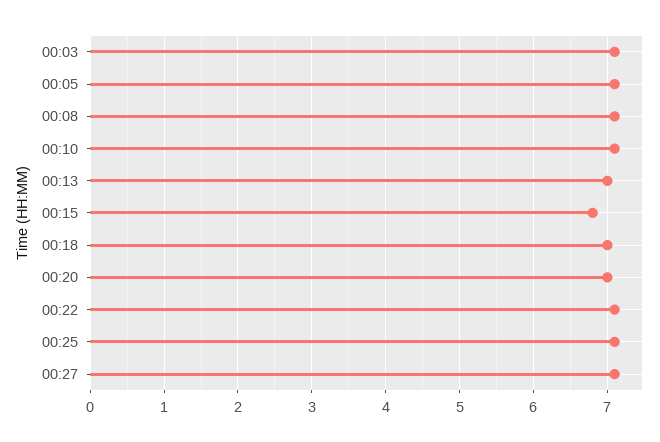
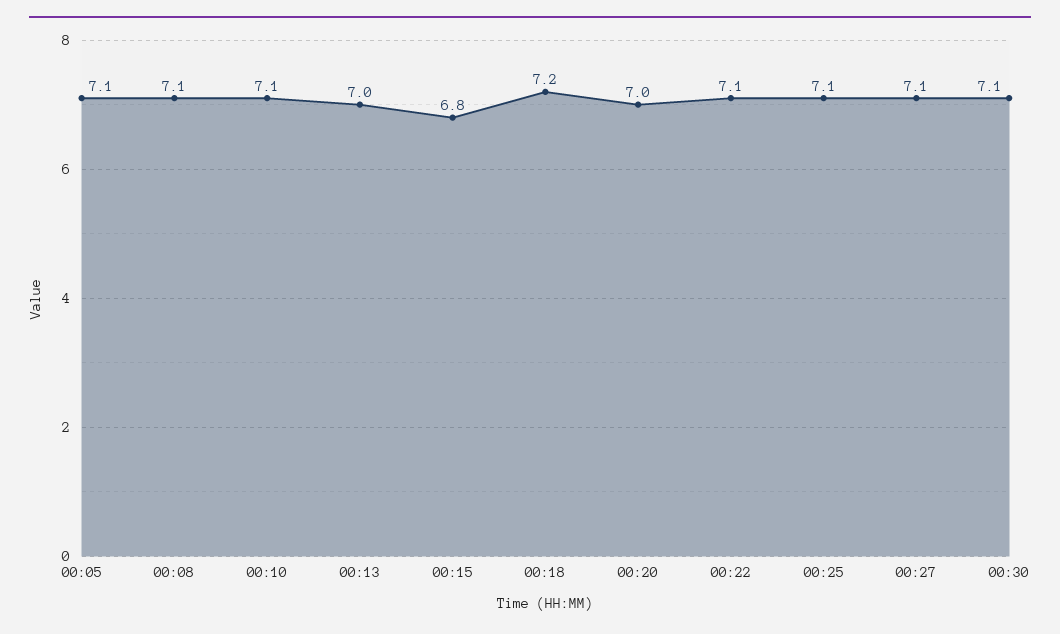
00:03: 7.1 -> none
00:18: 7 -> 7.2
00:30: none -> 7.1

